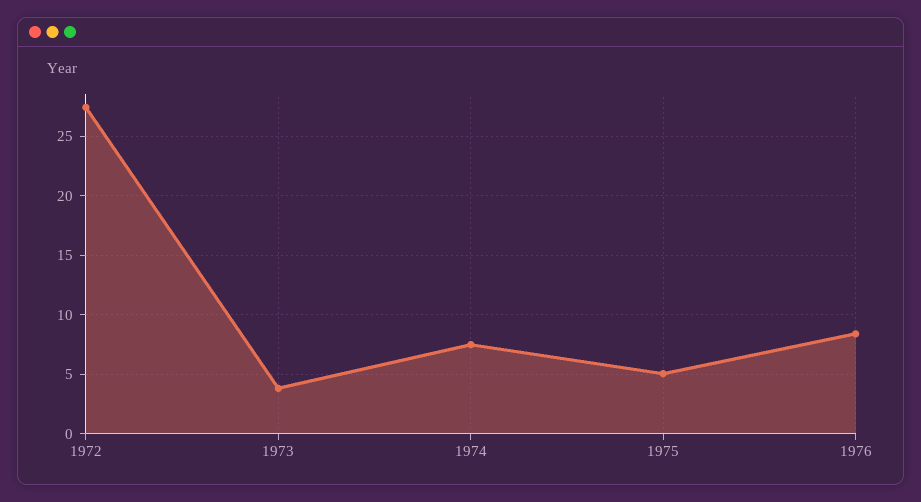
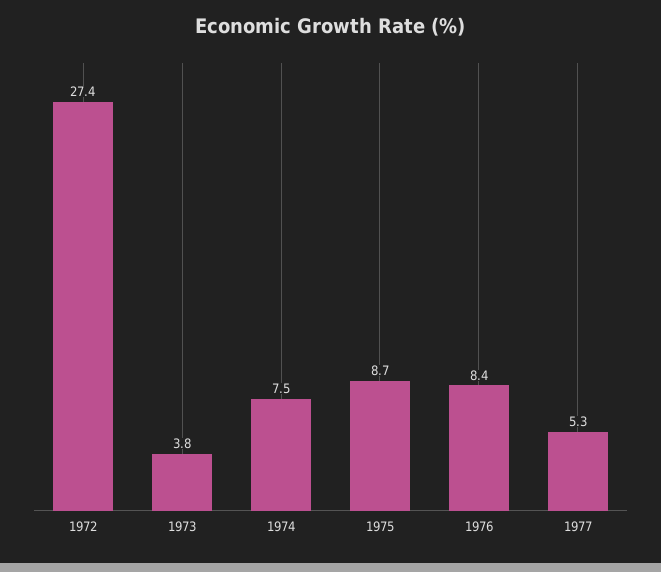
1975: 5 -> 8.7
1977: none -> 5.3

